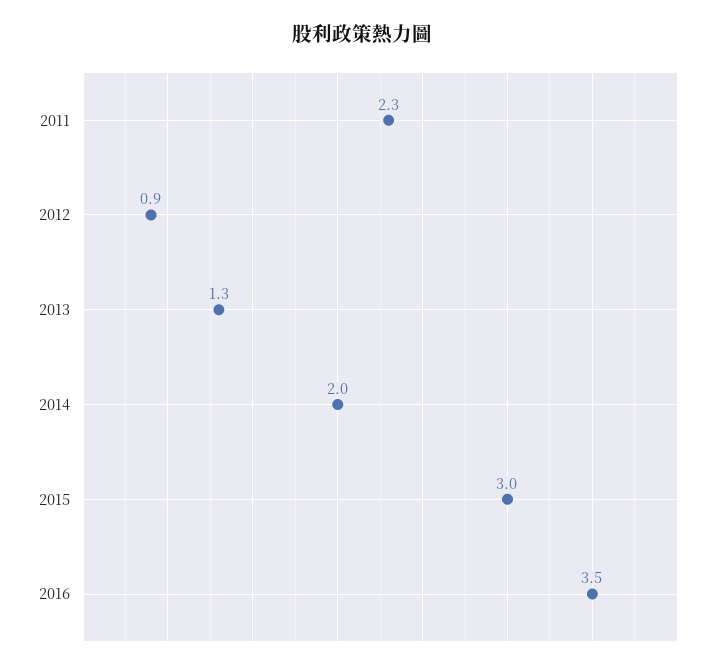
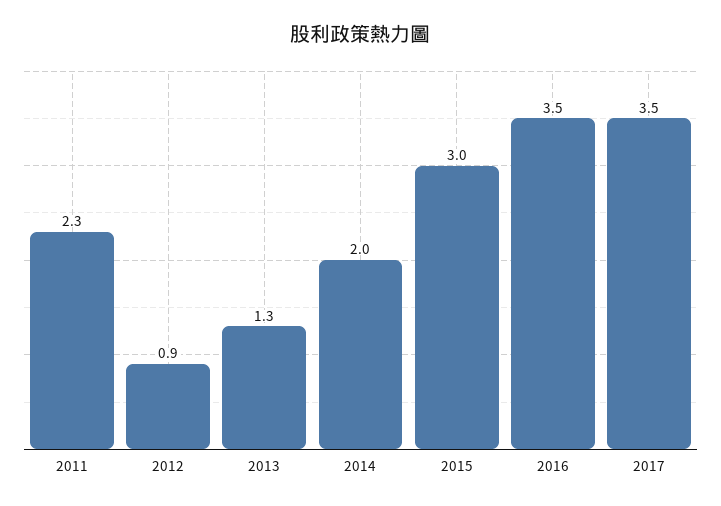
2017: none -> 3.5

